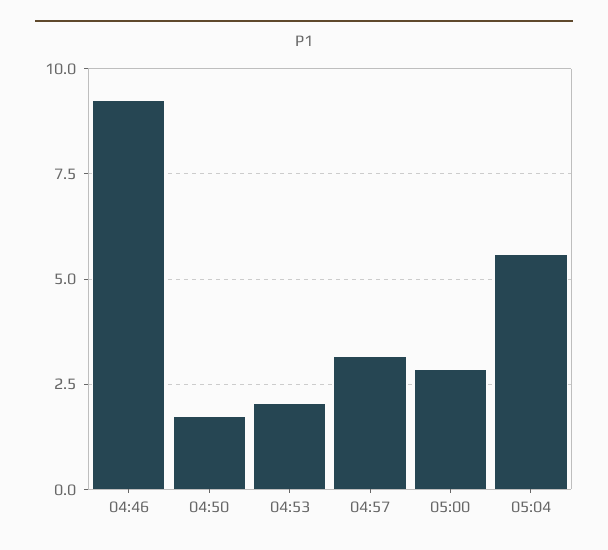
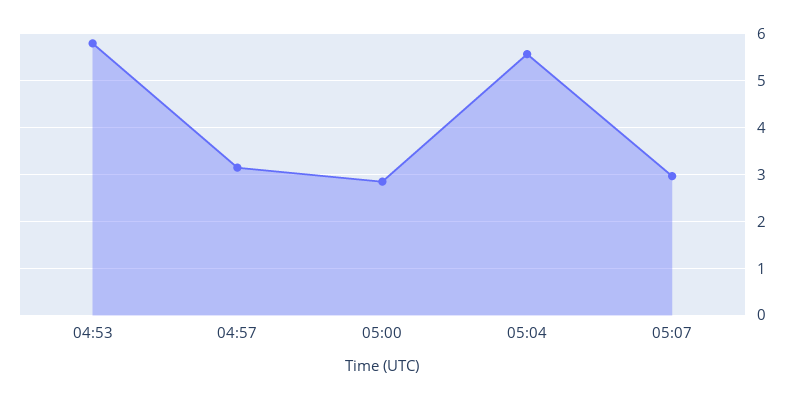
04:46: 9.25 -> none
04:50: 1.75 -> none
04:53: 2 -> 5.8
05:07: none -> 3

